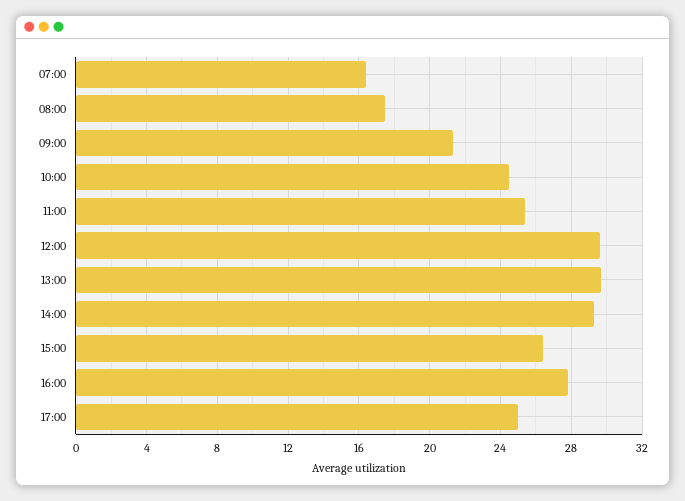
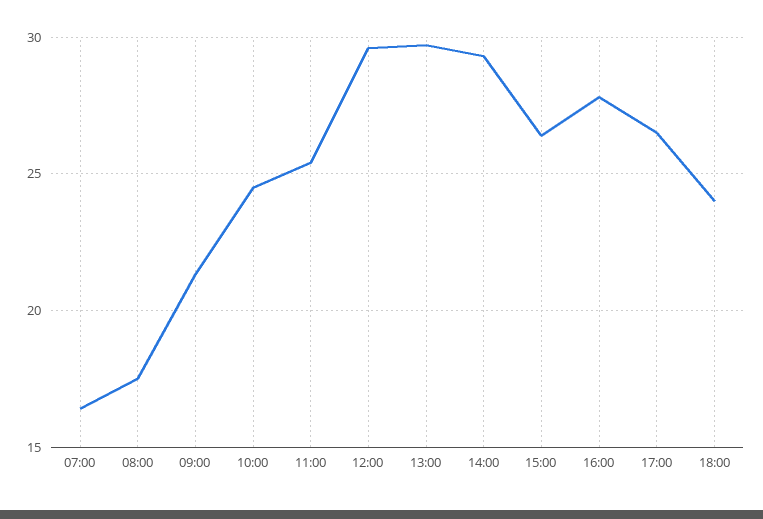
17:00: 25 -> 26.5
18:00: none -> 24

